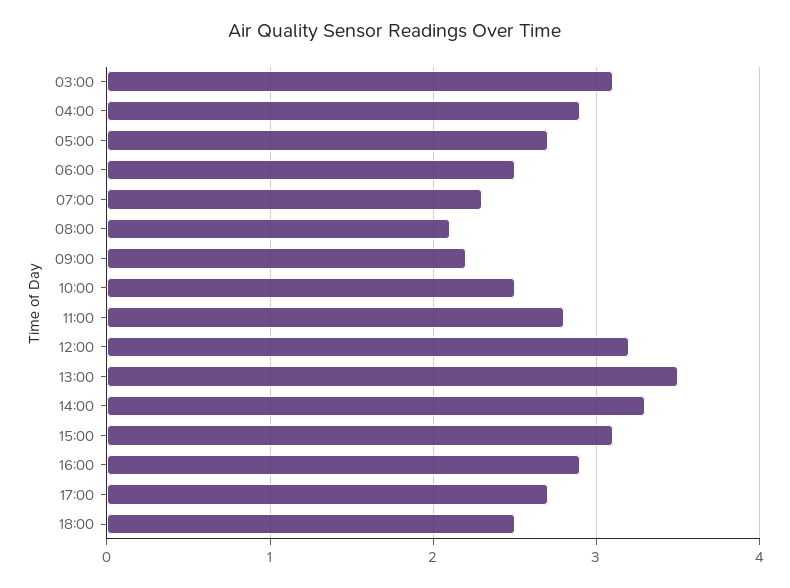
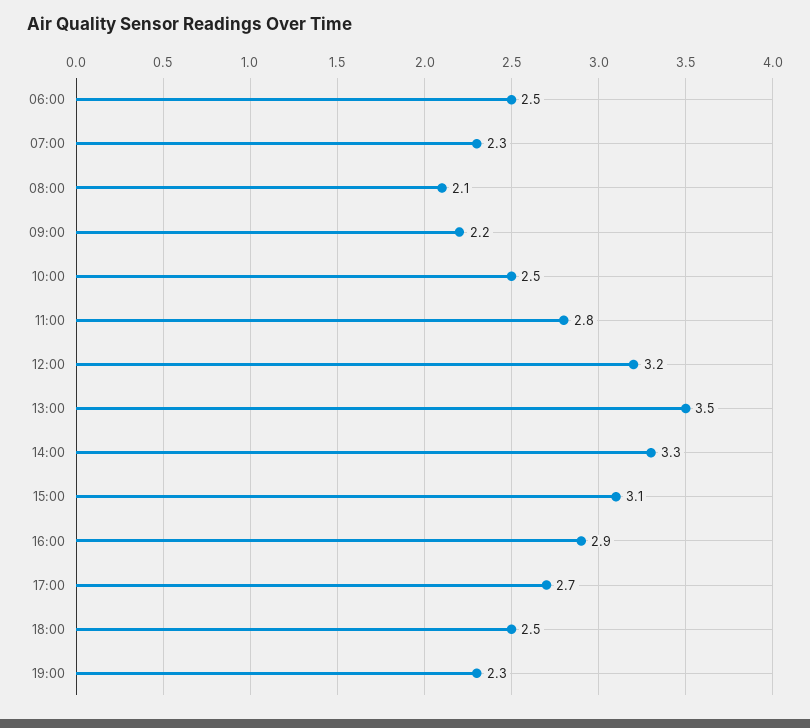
03:00: 3.1 -> none
04:00: 2.9 -> none
05:00: 2.7 -> none
19:00: none -> 2.3

